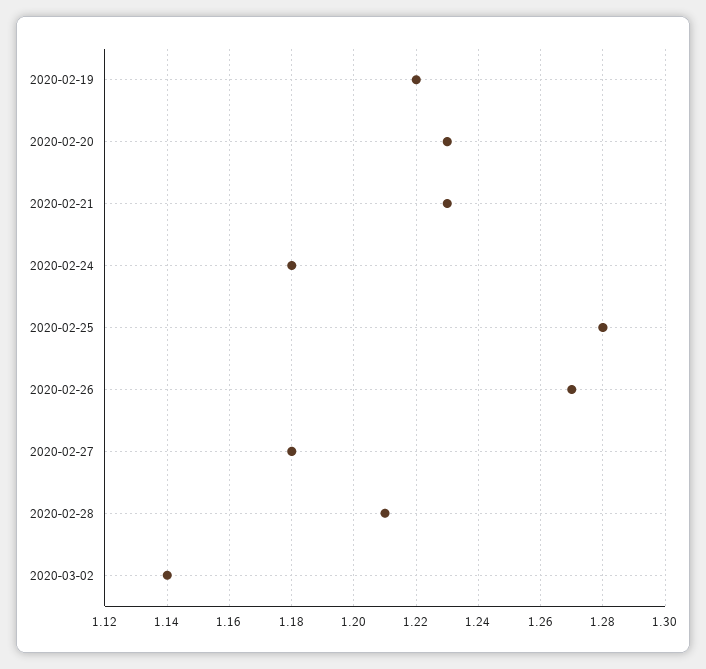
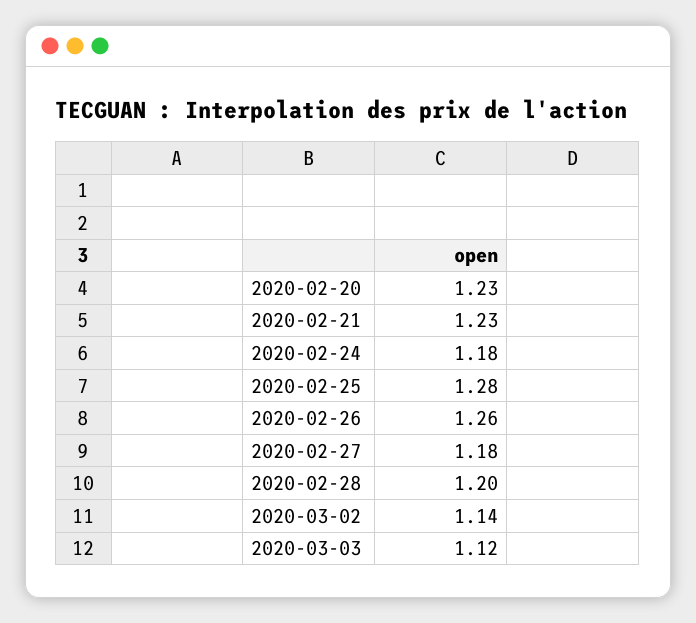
2020-02-19: 1.22 -> none
2020-02-26: 1.27 -> 1.26
2020-02-28: 1.21 -> 1.2
2020-03-03: none -> 1.12

